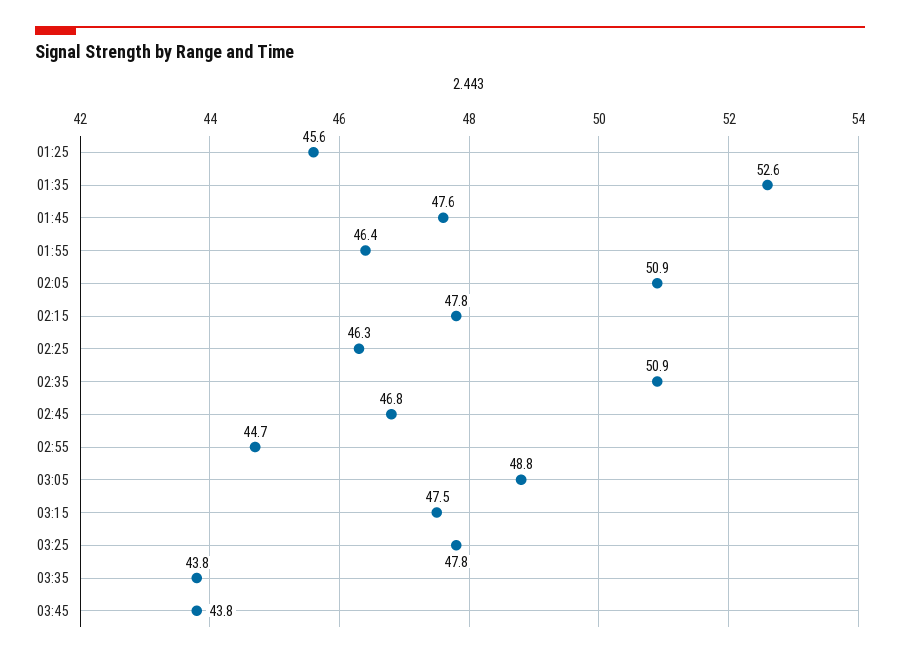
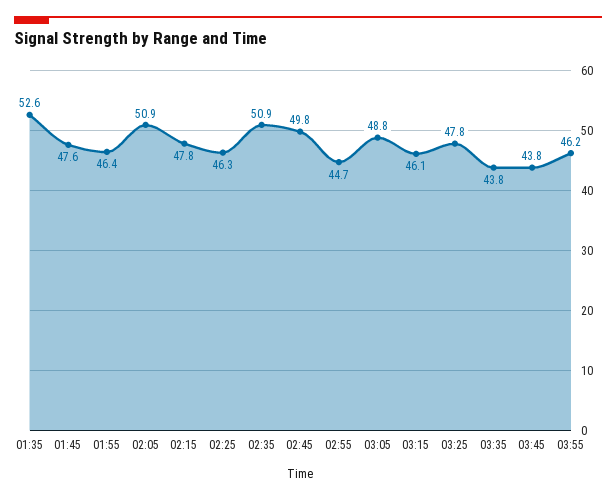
01:25: 45.6 -> none
02:45: 46.8 -> 49.8
03:15: 47.5 -> 46.1
03:55: none -> 46.2

